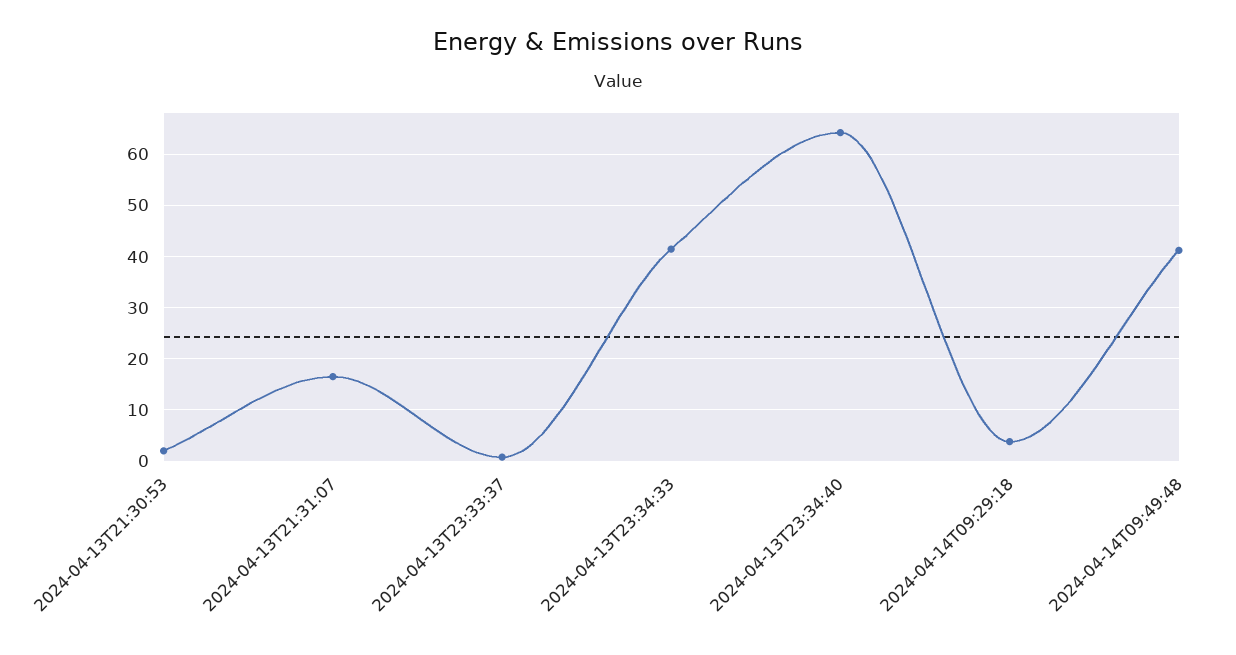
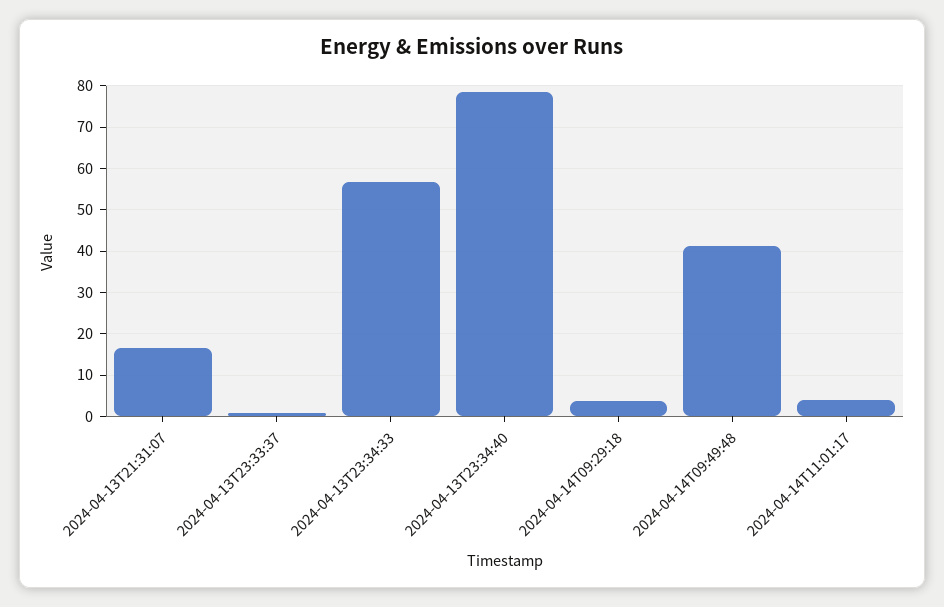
2024-04-13T21:30:53: 2 -> none
2024-04-13T23:34:33: 42 -> 56
2024-04-13T23:34:40: 64 -> 78
2024-04-14T11:01:17: none -> 4

